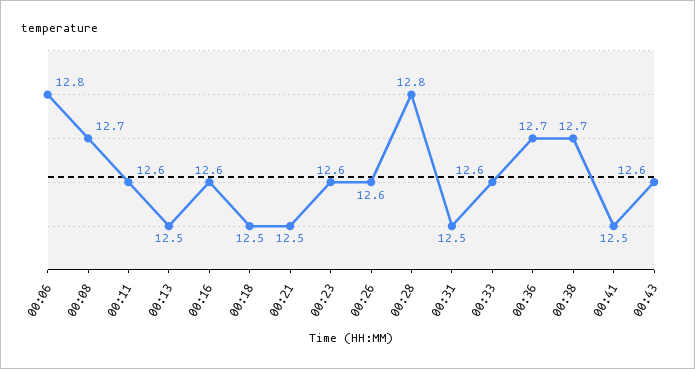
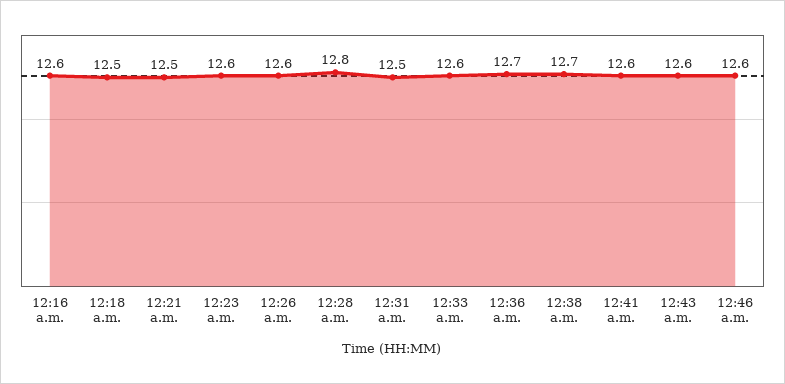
00:06: 12.8 -> none
00:08: 12.7 -> none
00:11: 12.6 -> none
00:13: 12.5 -> none
00:41: 12.5 -> 12.6
12:46 a.m.: none -> 12.6

